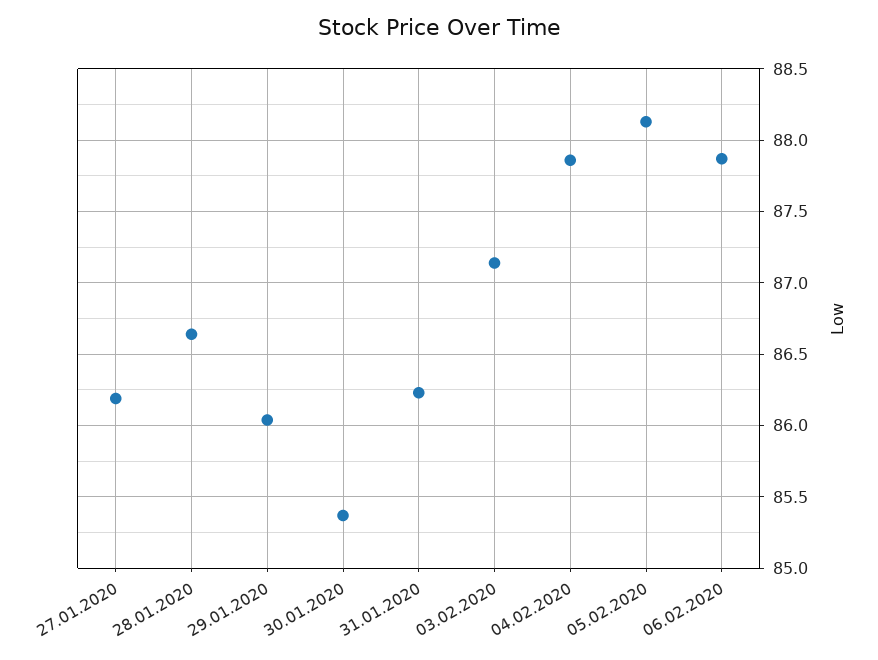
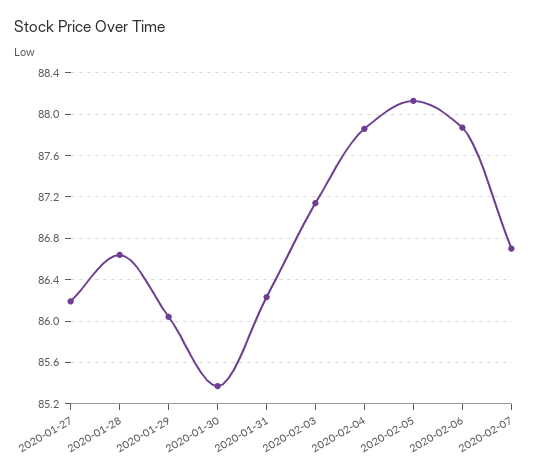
2020-02-07: none -> 86.7

